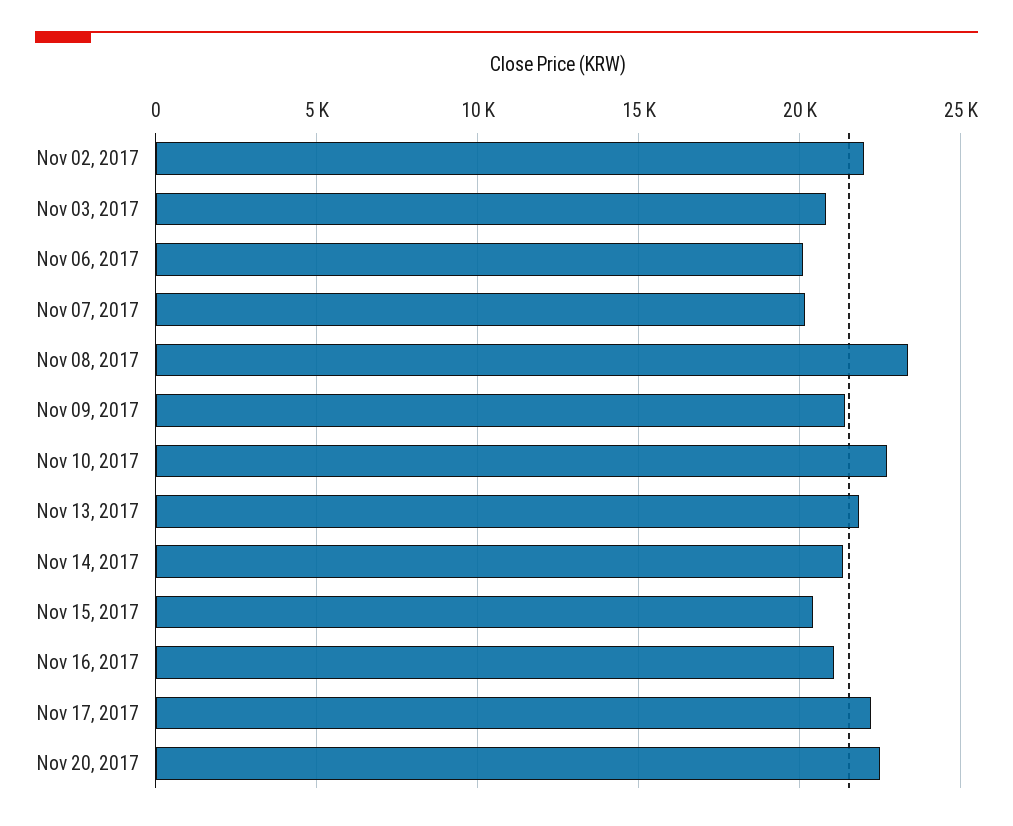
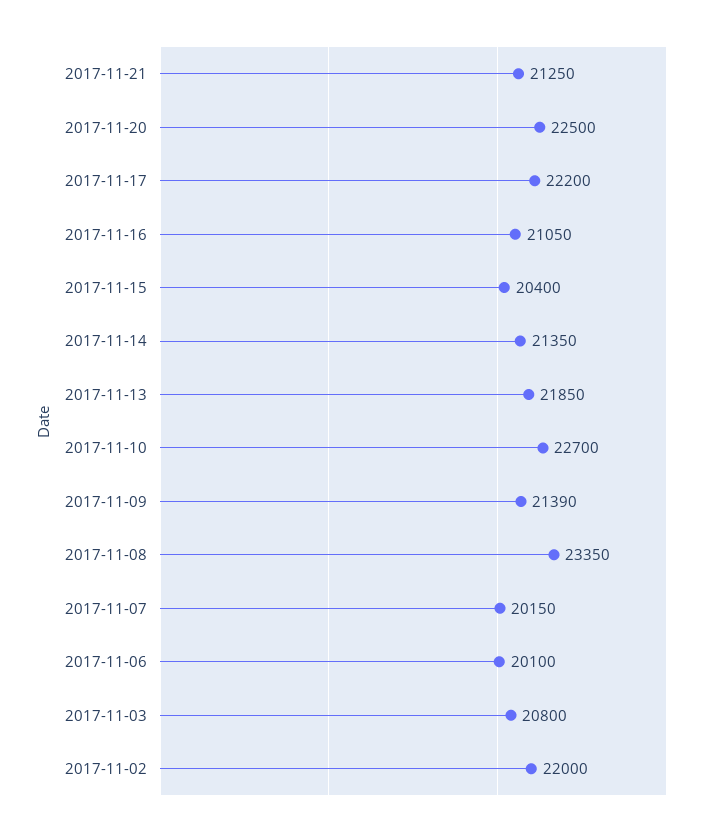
2017-11-21: none -> 21250

